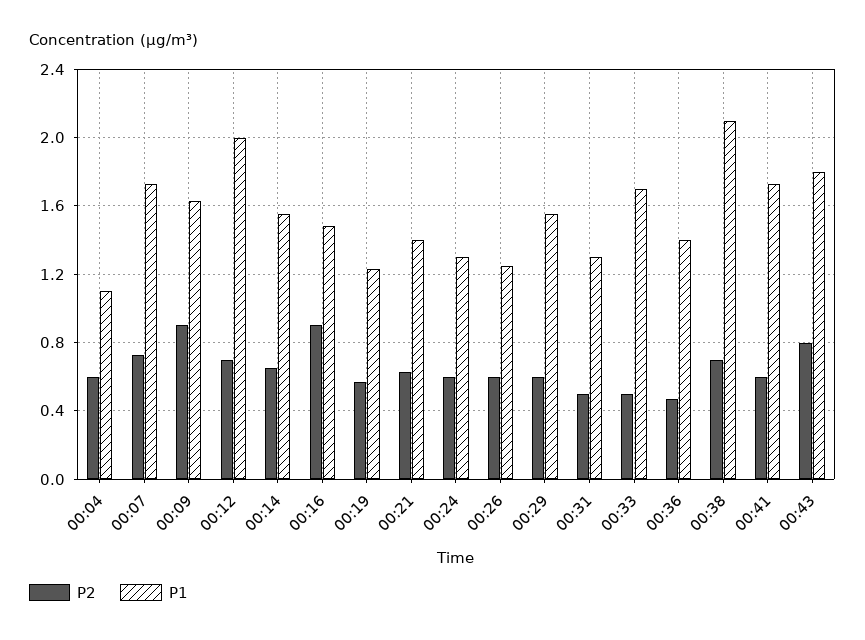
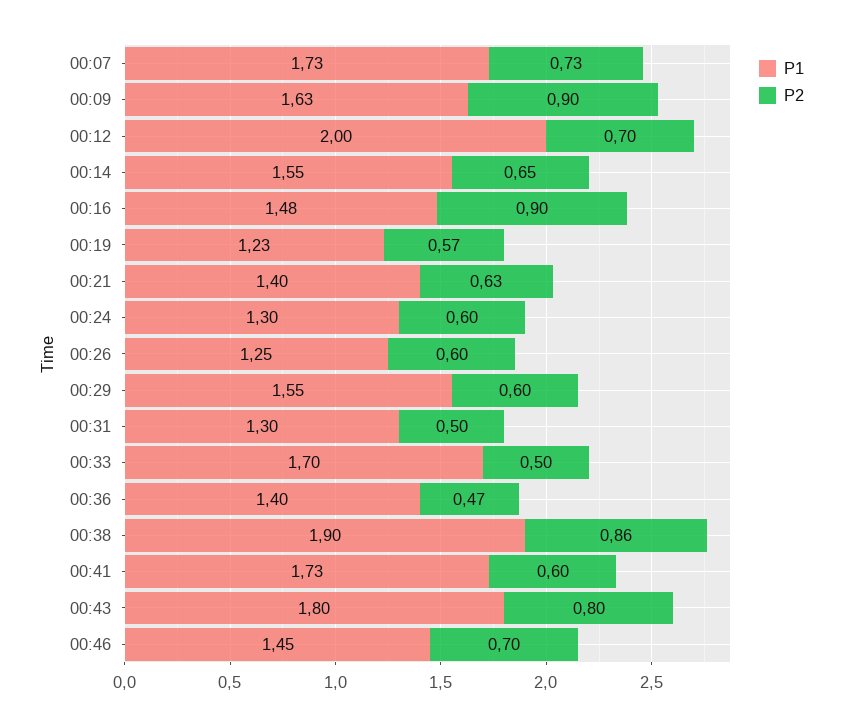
P2, 00:04: 0.6 -> none
P1, 00:04: 1.1 -> none
P2, 00:38: 0.7 -> 0.86
P1, 00:38: 2.1 -> 1.9
P1, 00:46: none -> 1.45
P2, 00:46: none -> 0.7

